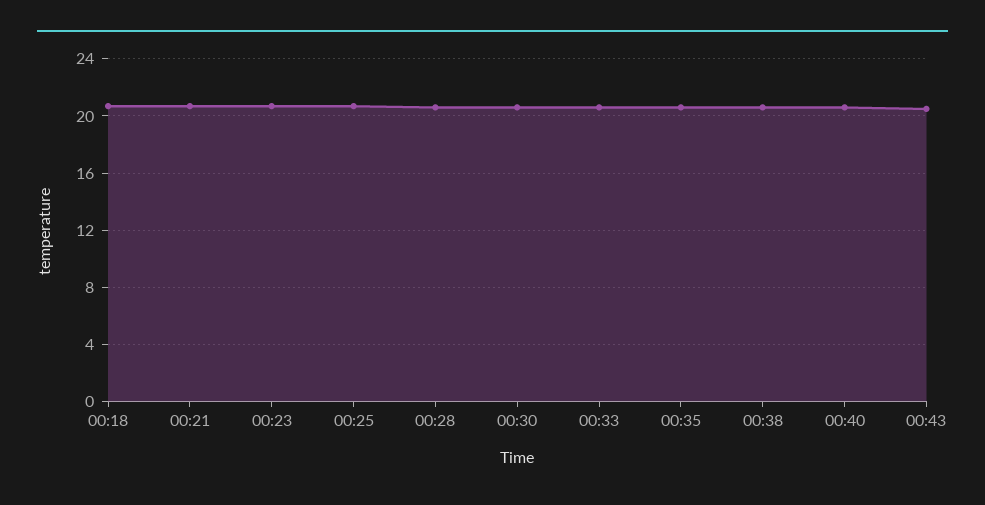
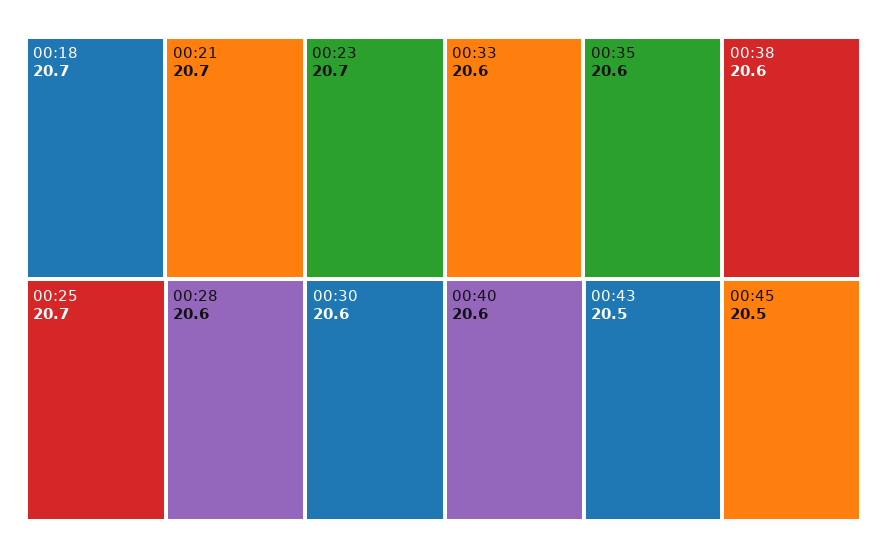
00:45: none -> 20.5

